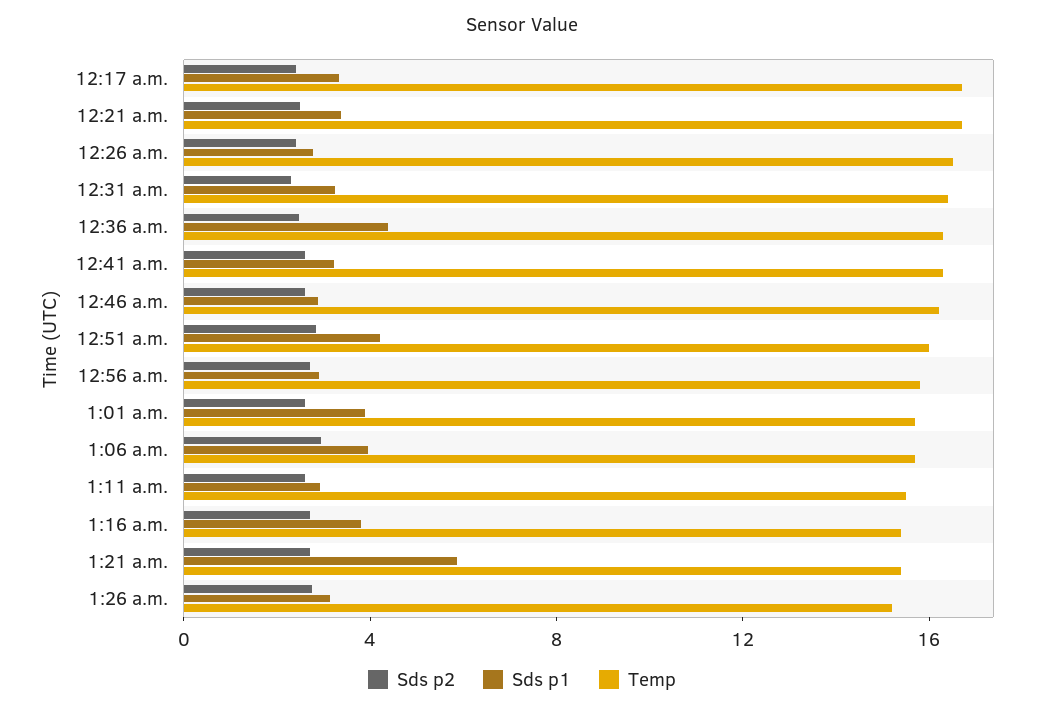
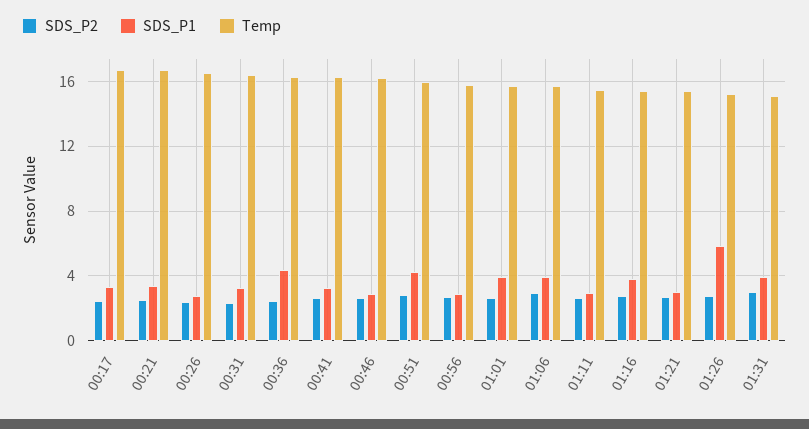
Sds p1, 1:21 a.m.: 6 -> 3
Sds p1, 1:26 a.m.: 3 -> 6
Sds p2, 01:31: none -> 3
Sds p1, 01:31: none -> 4
Temp, 01:31: none -> 15

